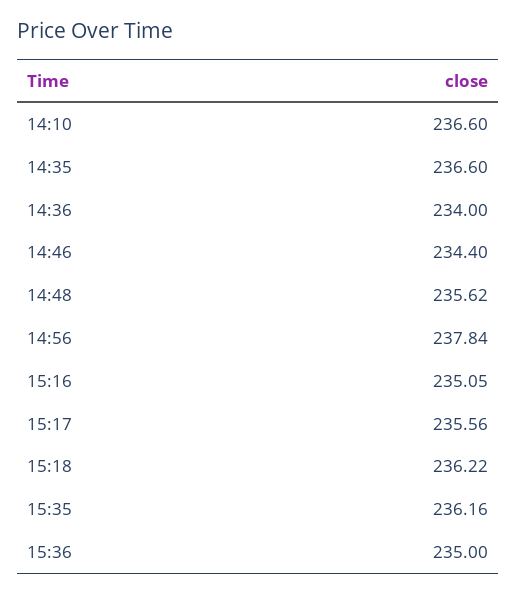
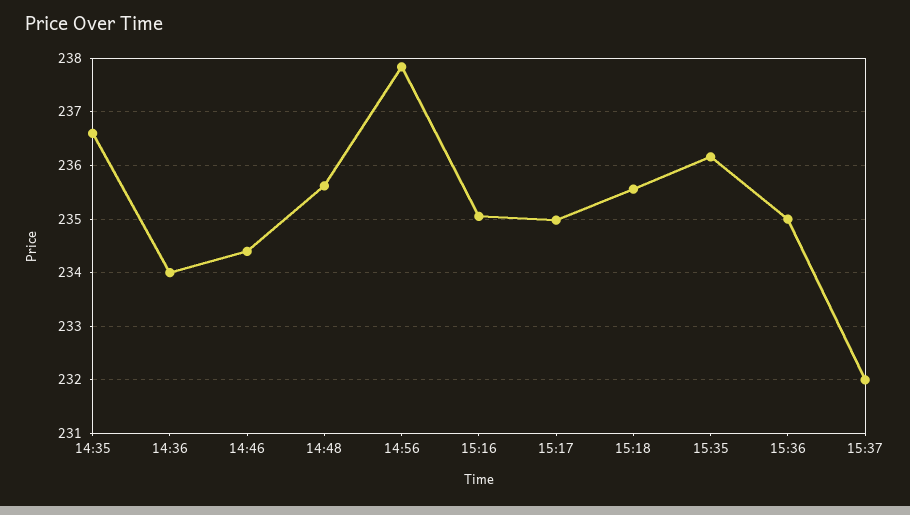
14:10: 236.6 -> none
15:17: 235.56 -> 235
15:18: 236.22 -> 235.6
15:37: none -> 232

